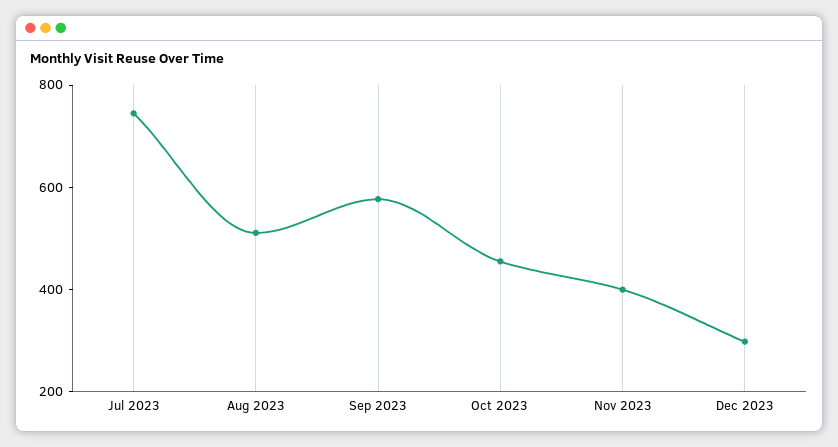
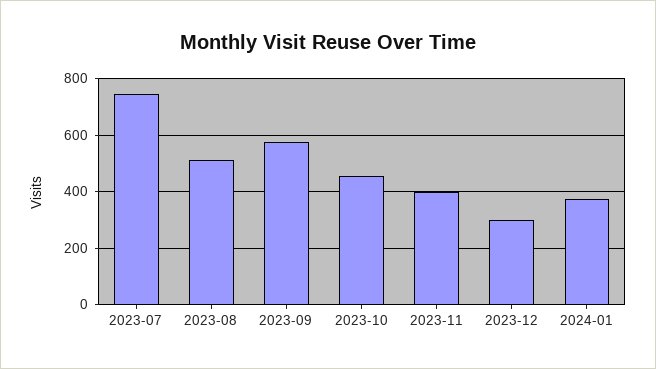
2024-01: none -> 375

